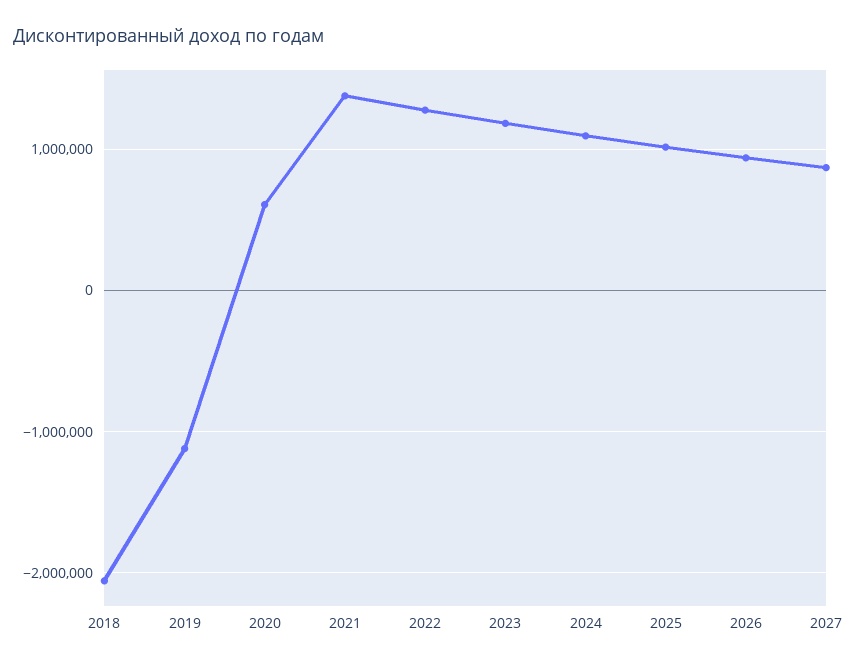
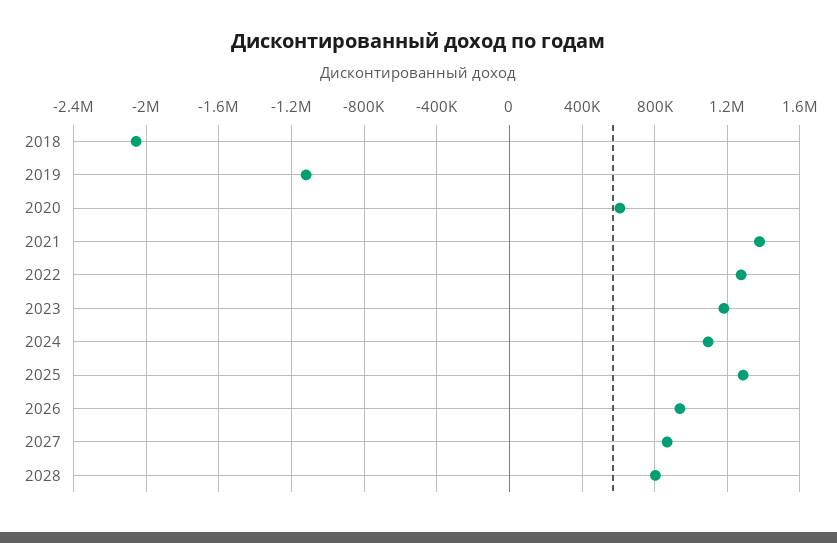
2025: 1000000 -> 1300000
2028: none -> 800000

